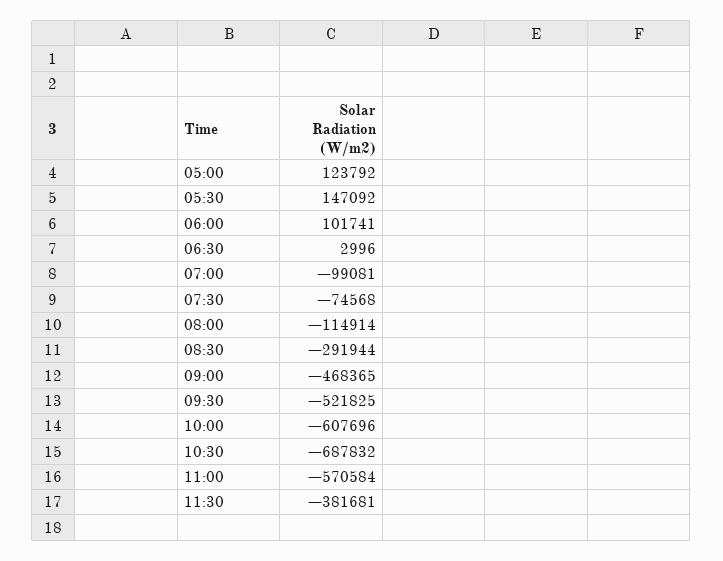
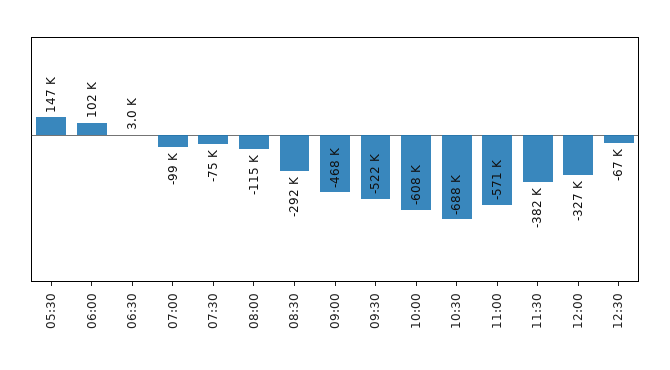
05:00: 123792 -> none
12:00: none -> -327000
12:30: none -> -67000

